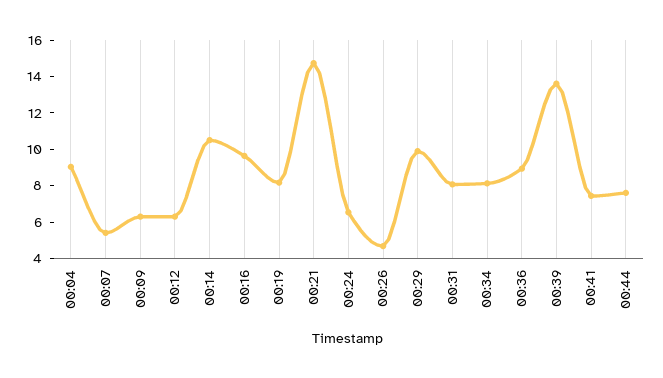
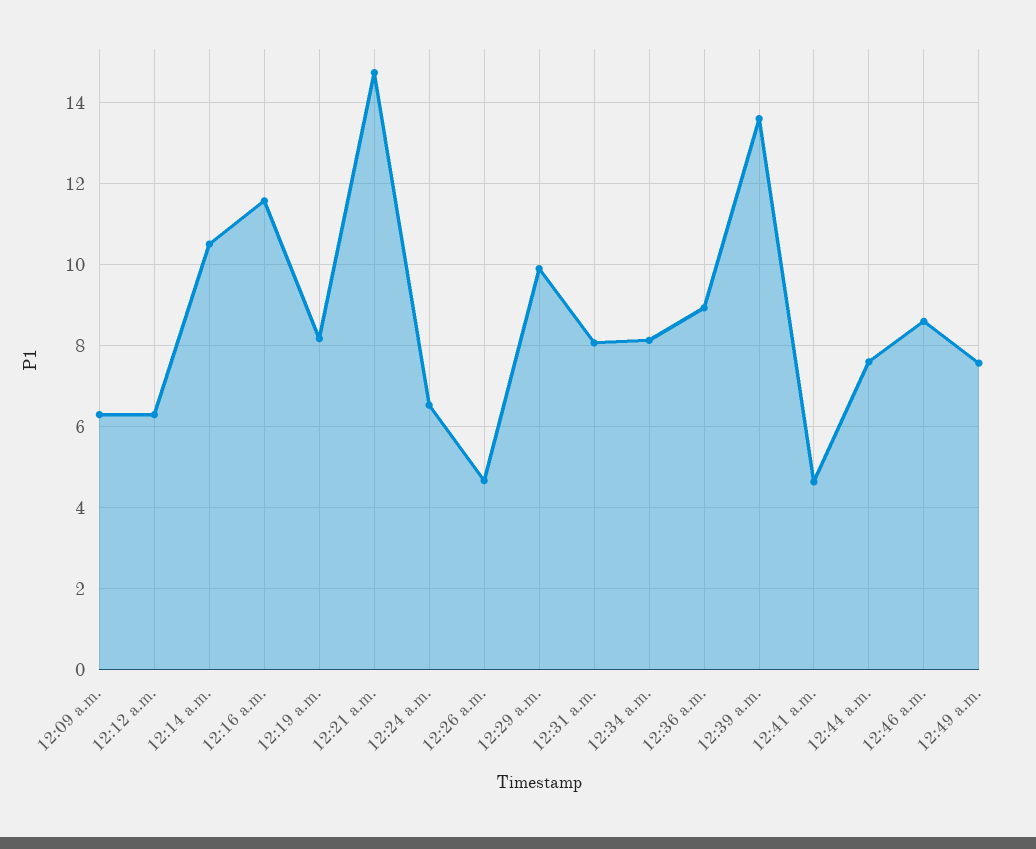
00:04: 9 -> none
00:07: 5.5 -> none
00:16: 9.5 -> 11.6
00:41: 7.5 -> 4.6
12:46 a.m.: none -> 8.6
12:49 a.m.: none -> 7.6

